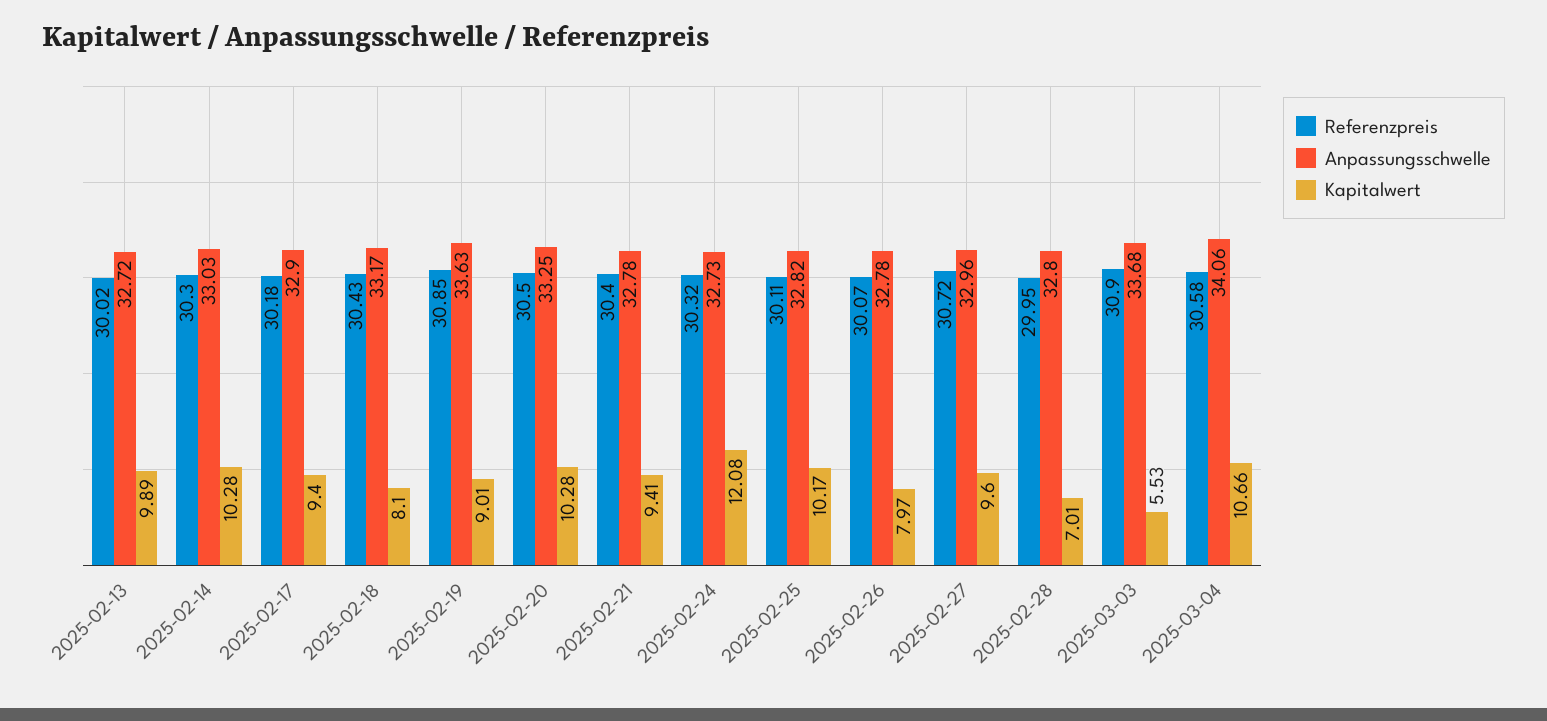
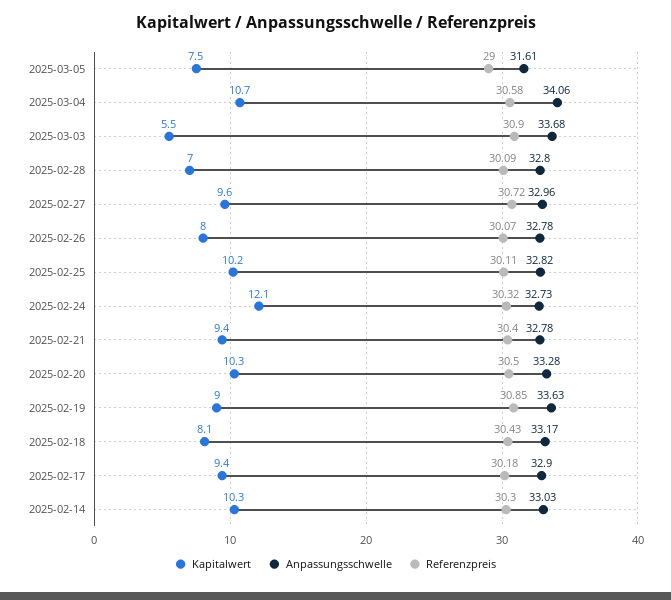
Referenzpreis, 2025-02-13: 30.02 -> none
Anpassungsschwelle, 2025-02-13: 32.72 -> none
Kapitalwert, 2025-02-13: 9.89 -> none
Anpassungsschwelle, 2025-02-20: 33.25 -> 33.28
Referenzpreis, 2025-02-28: 29.95 -> 30.09
Kapitalwert, 2025-03-05: none -> 7.5
Anpassungsschwelle, 2025-03-05: none -> 31.61
Referenzpreis, 2025-03-05: none -> 29

